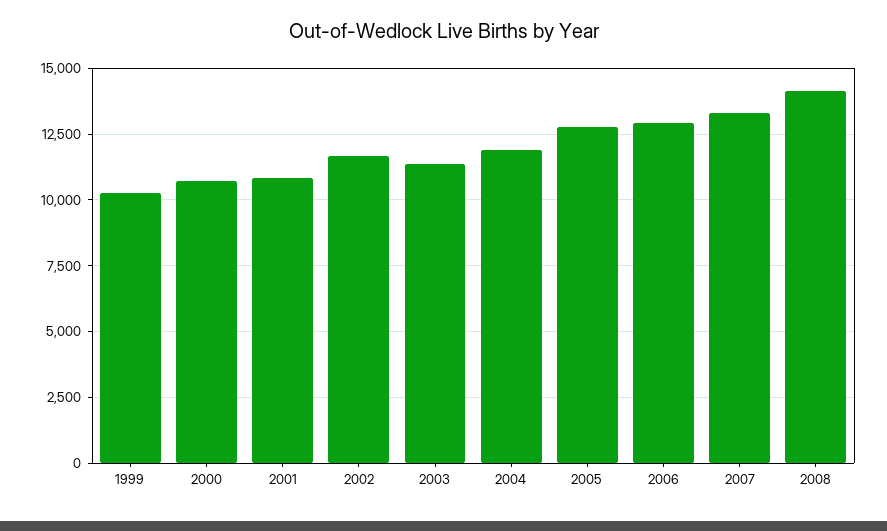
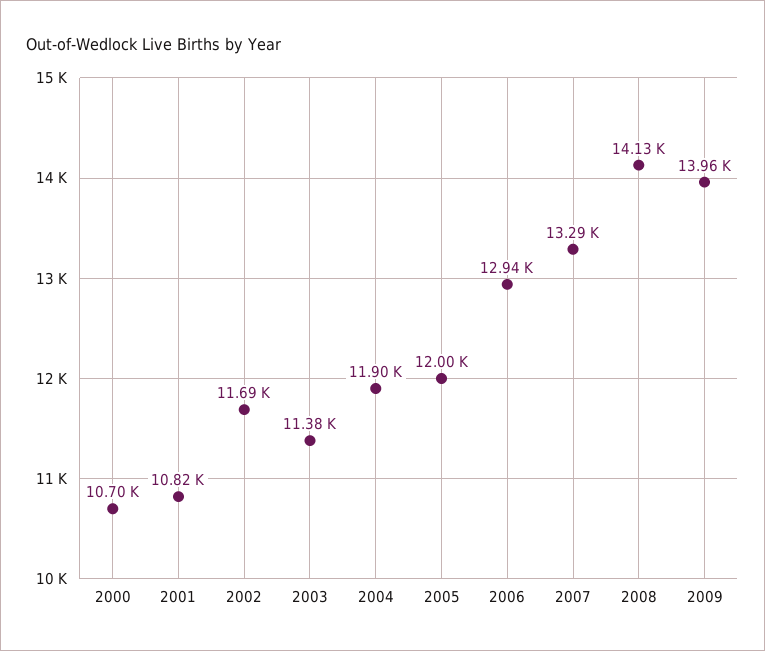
1999: 10250 -> none
2005: 12750 -> 12000
2009: none -> 13960

